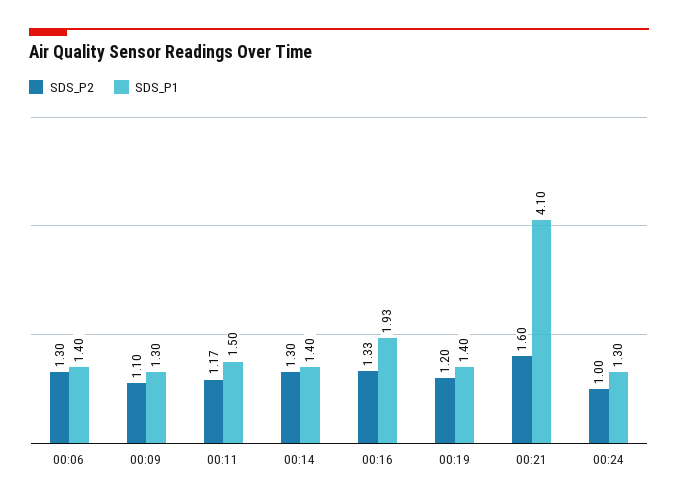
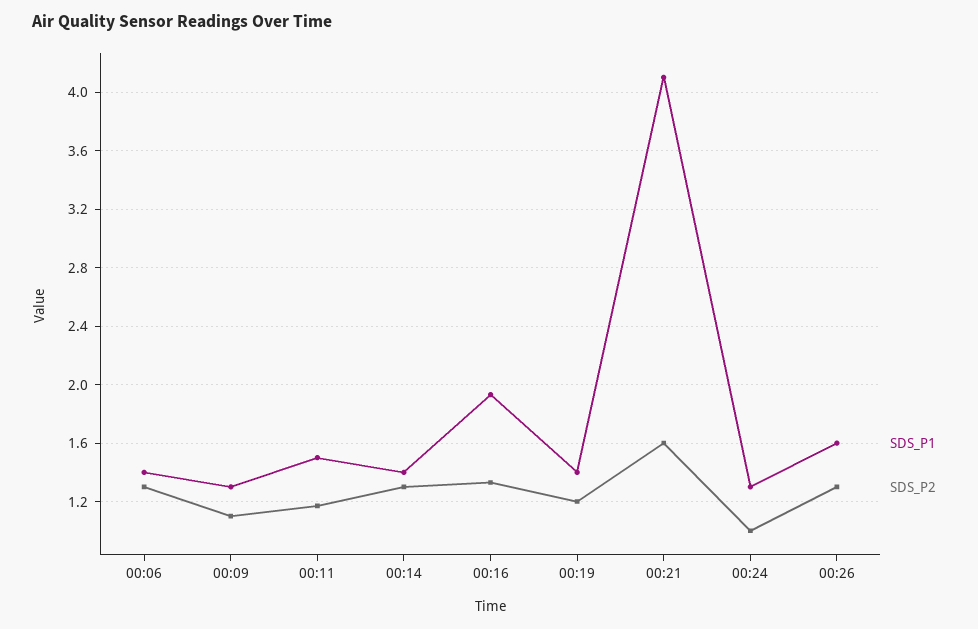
SDS_P1, 00:26: none -> 1.6
SDS_P2, 00:26: none -> 1.3

